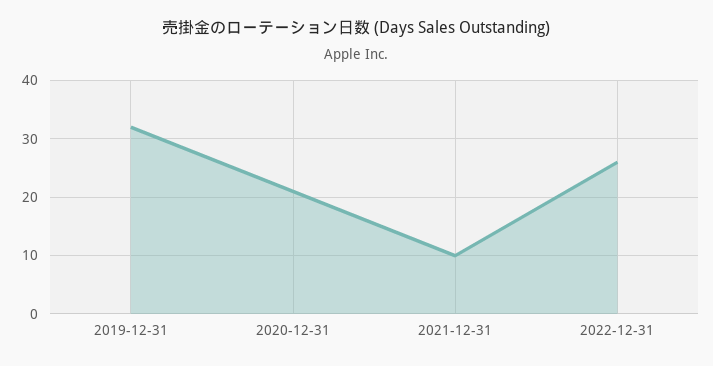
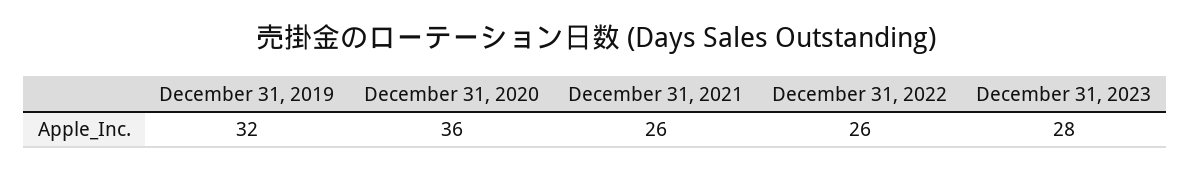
2020-12-31: 20 -> 36
2021-12-31: 10 -> 26
December 31, 2023: none -> 28

